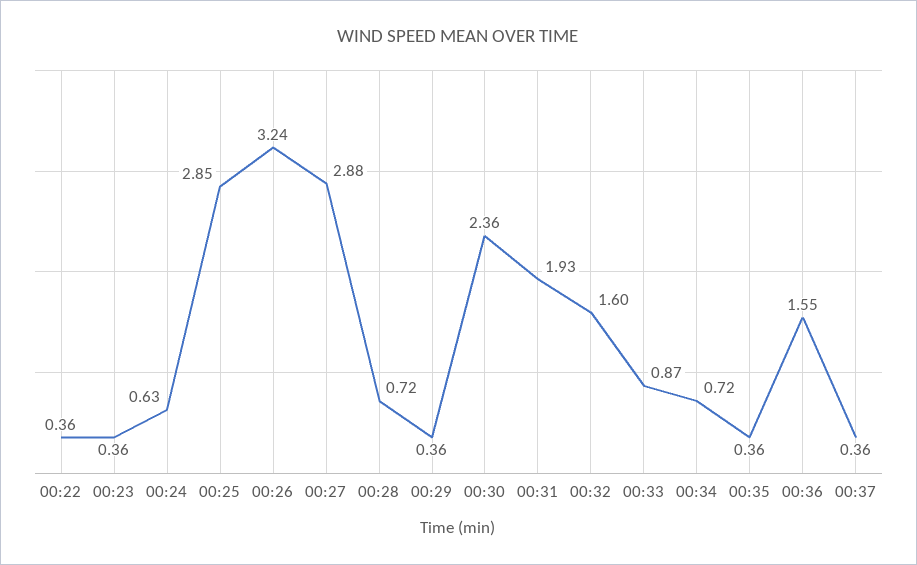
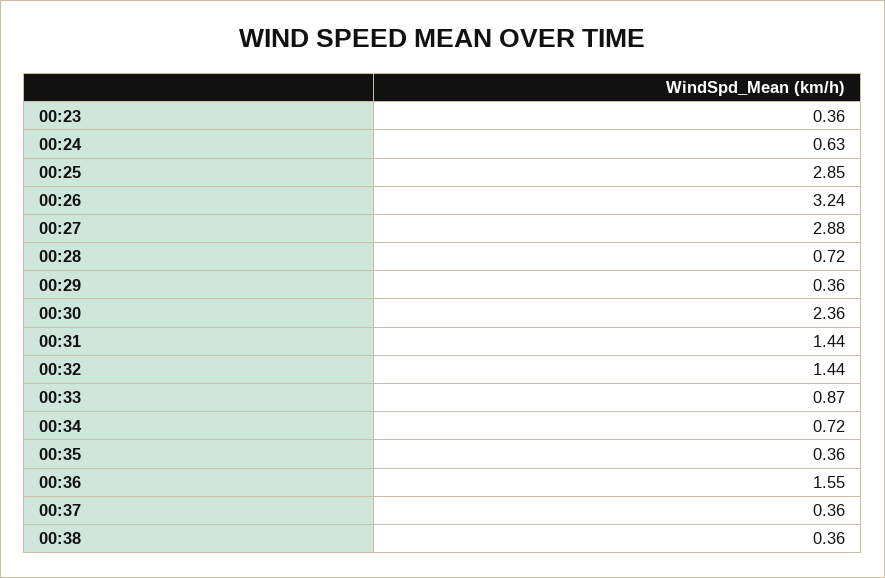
00:22: 0.36 -> none
00:31: 1.93 -> 1.44
00:32: 1.6 -> 1.44
00:38: none -> 0.36

